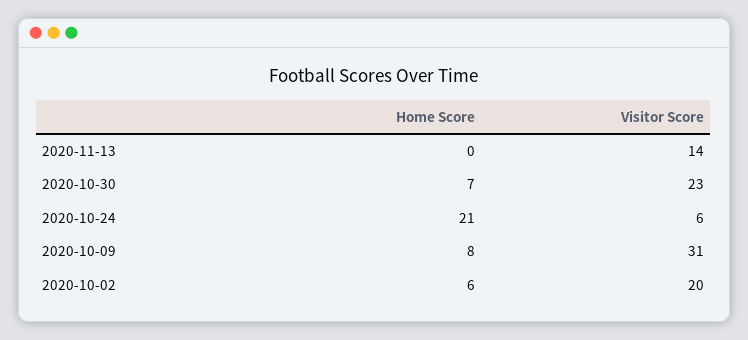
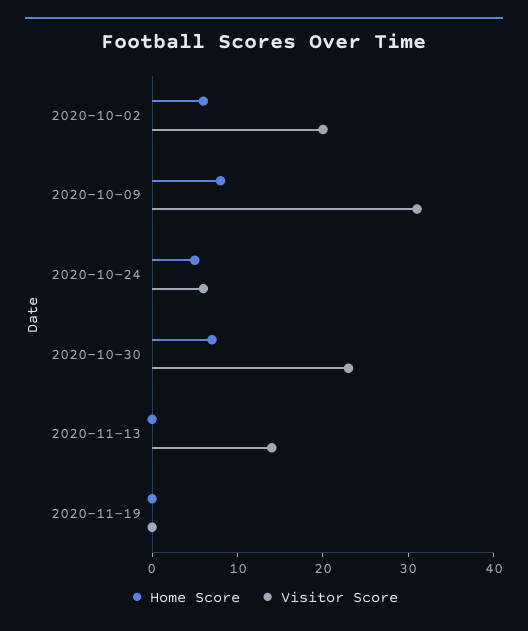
Home Score, 2020-10-24: 21 -> 5
Home Score, 2020-11-19: none -> 0
Visitor Score, 2020-11-19: none -> 0

